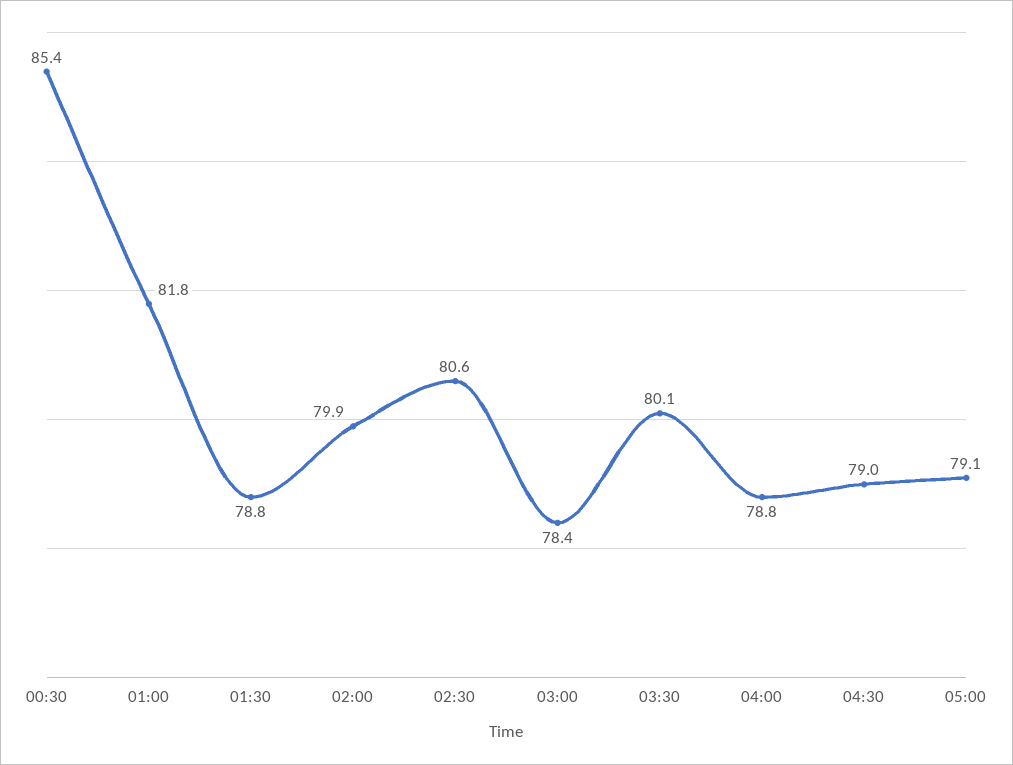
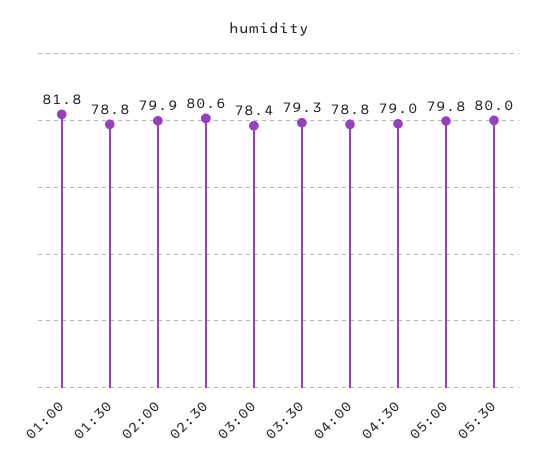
00:30: 85.4 -> none
03:30: 80.1 -> 79.3
05:00: 79.1 -> 79.8
05:30: none -> 80

